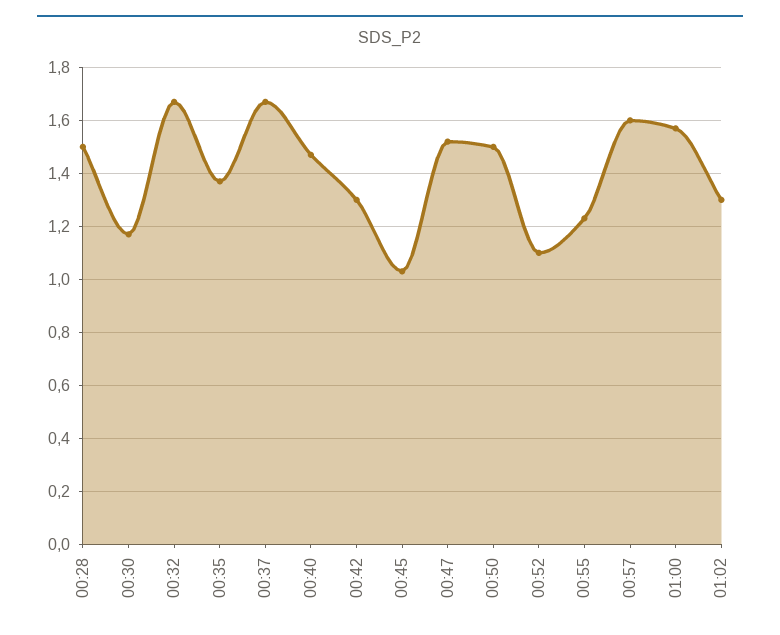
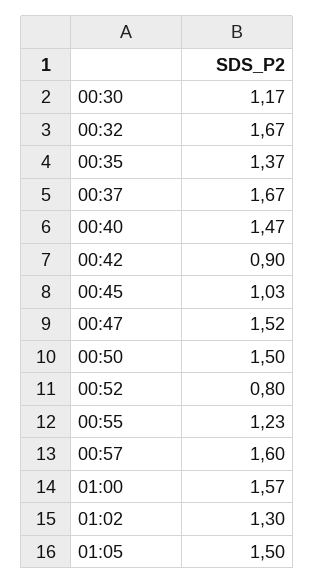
00:28: 1.5 -> none
00:42: 1.3 -> 0.9
00:52: 1.1 -> 0.8
01:05: none -> 1.5

